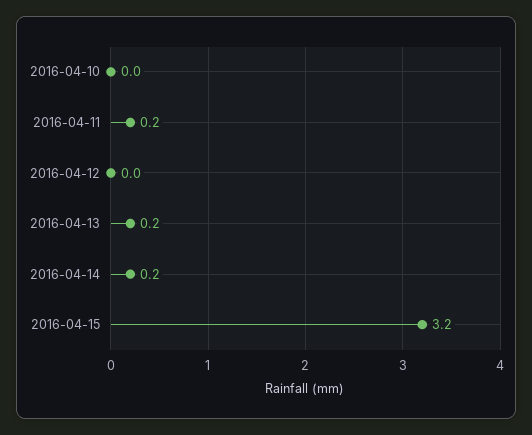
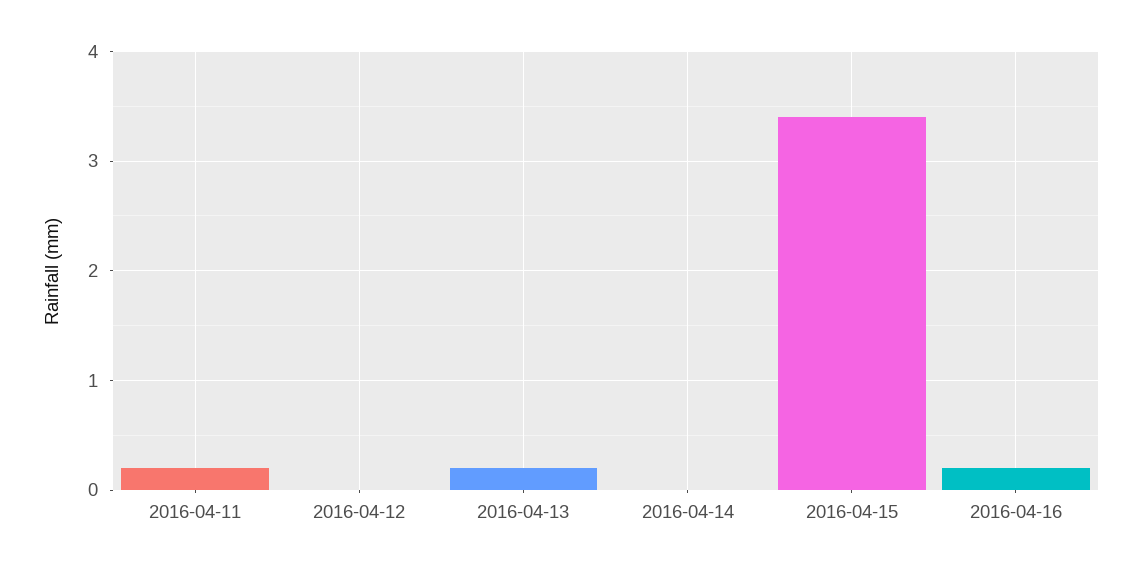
2016-04-10: 0 -> none
2016-04-14: 0.2 -> 0
2016-04-15: 3.2 -> 3.4
2016-04-16: none -> 0.2

